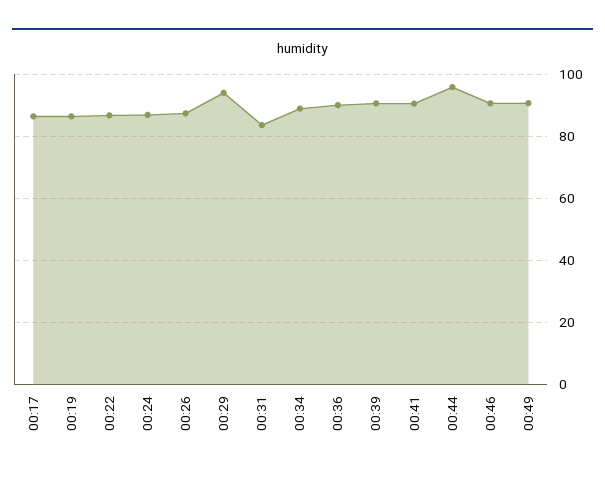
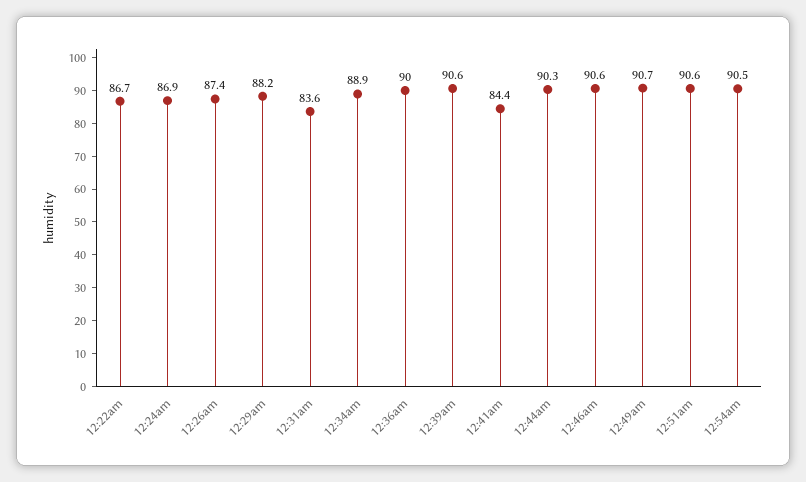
00:17: 86 -> none
00:19: 86 -> none
00:29: 94 -> 88.2
00:41: 90 -> 84.4
00:44: 96 -> 90.3
12:51am: none -> 90.6
12:54am: none -> 90.5

